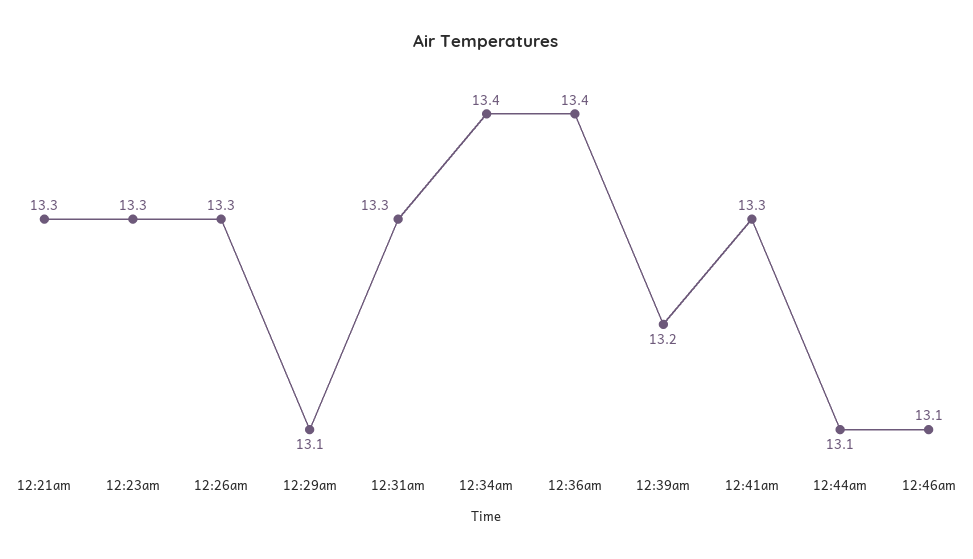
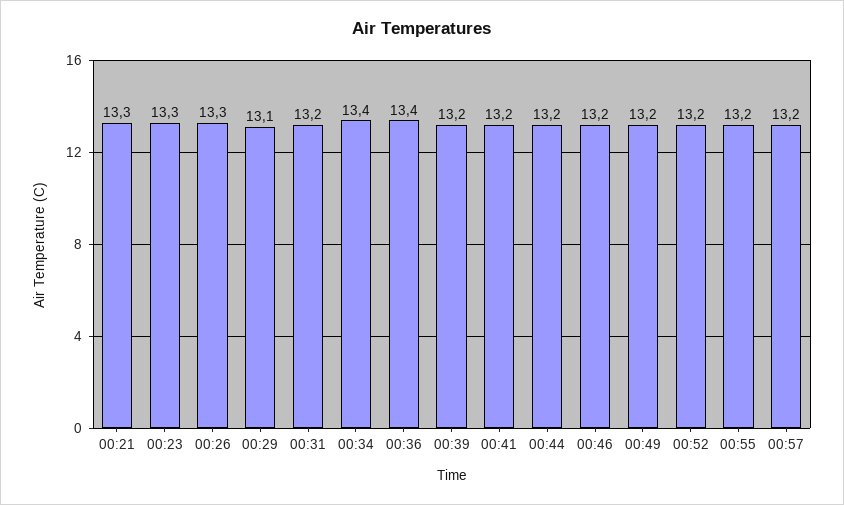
12:31am: 13.3 -> 13.2
12:41am: 13.3 -> 13.2
12:44am: 13.1 -> 13.2
12:46am: 13.1 -> 13.2
00:49: none -> 13.2
00:52: none -> 13.2
00:55: none -> 13.2
00:57: none -> 13.2

